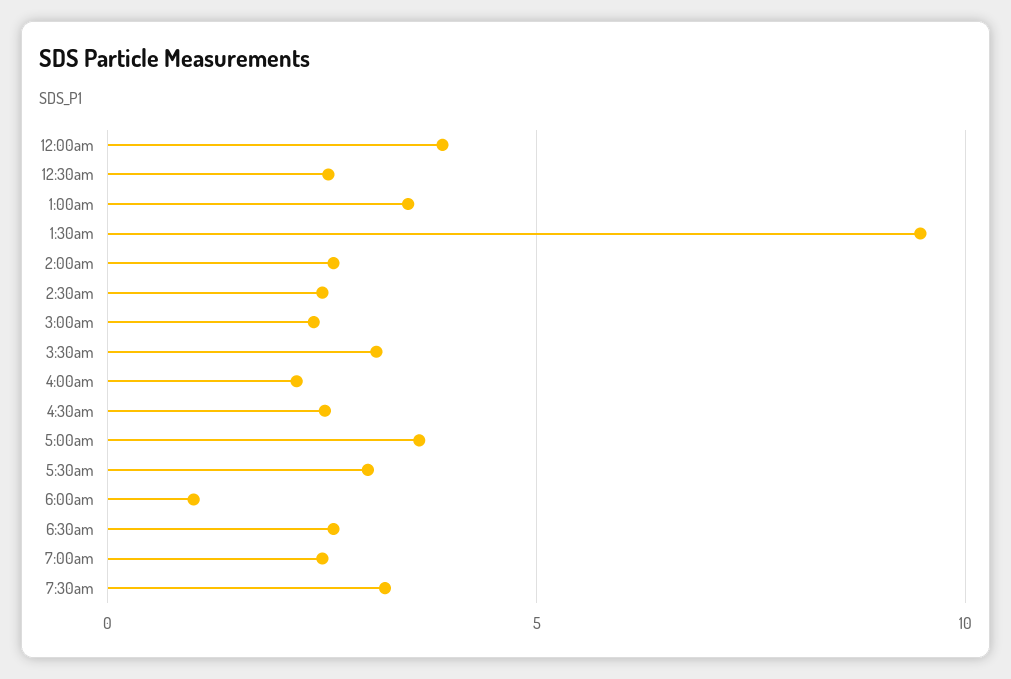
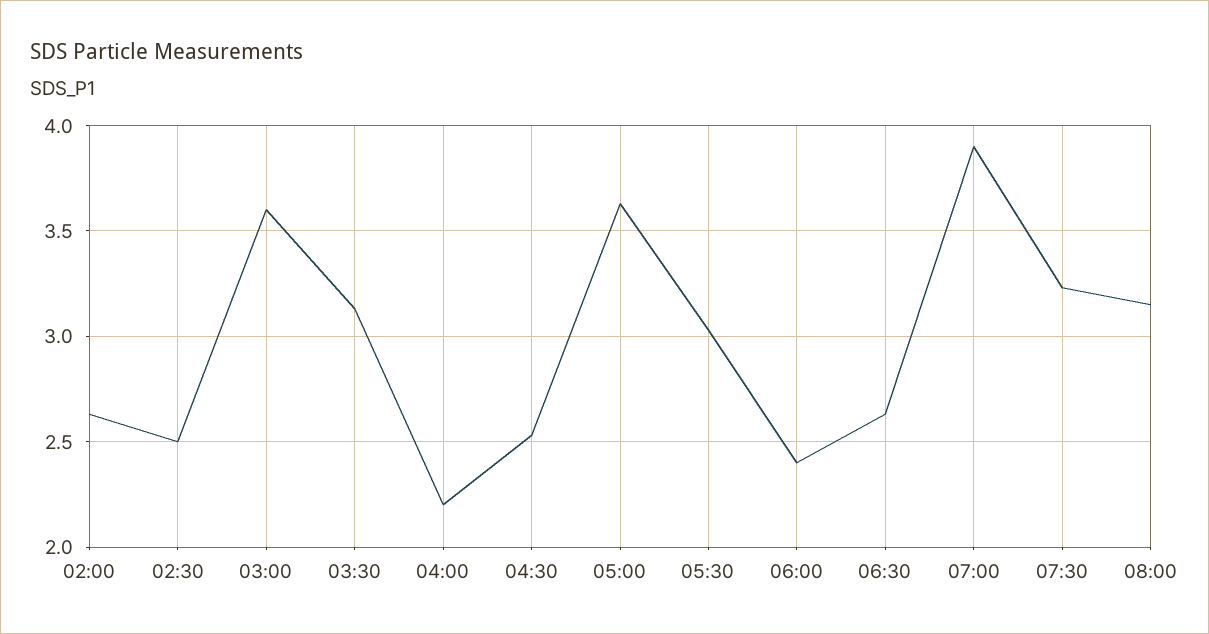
12:00am: 4 -> none
12:30am: 2.5 -> none
1:00am: 3.5 -> none
1:30am: 9.5 -> none
3:00am: 2.5 -> 3.6
6:00am: 1 -> 2.4
7:00am: 2.5 -> 3.9
08:00: none -> 3.15

